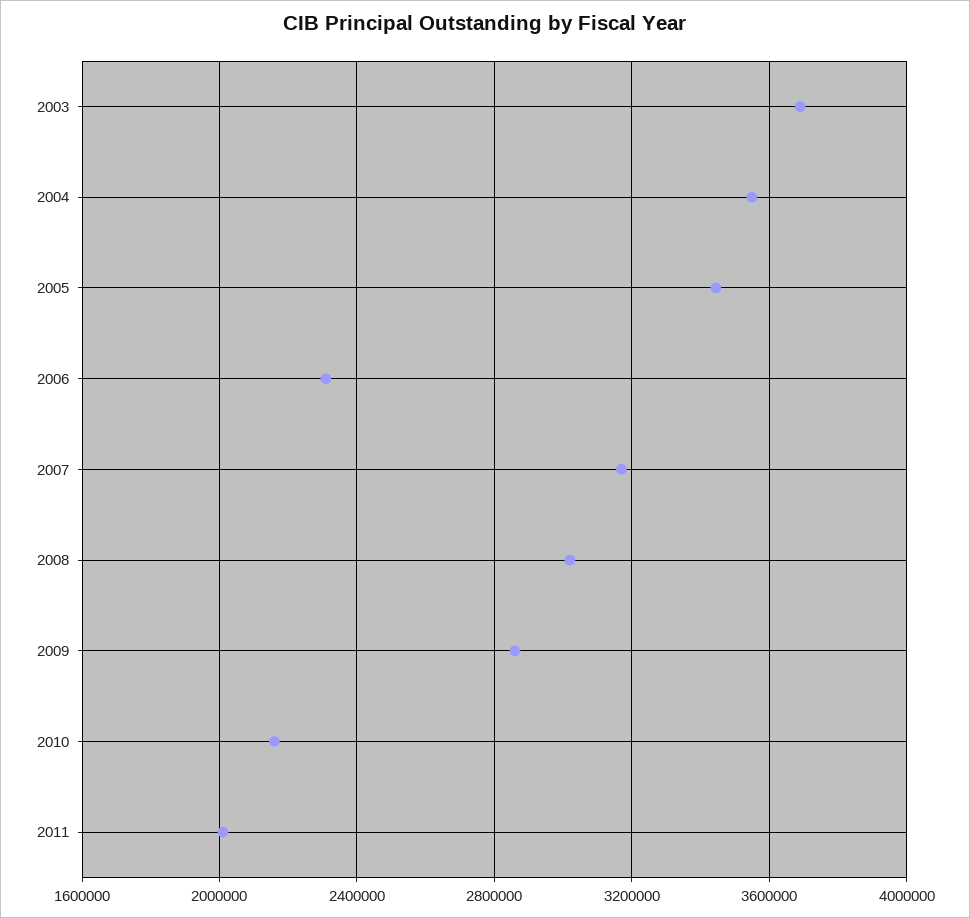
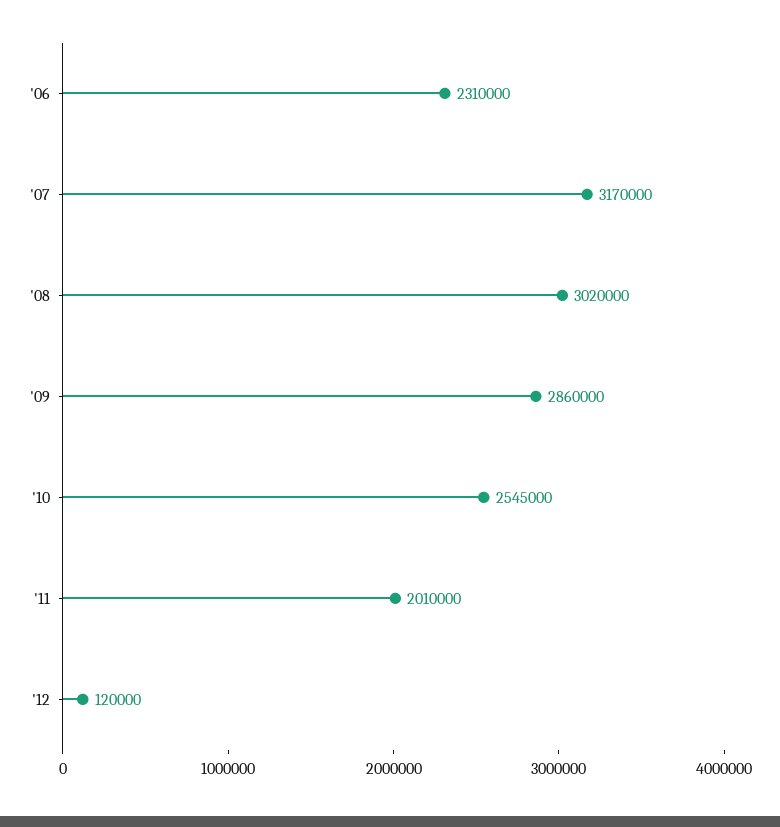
2003: 3700000 -> none
2004: 3550000 -> none
2005: 3450000 -> none
2010: 2150000 -> 2545000
'12: none -> 120000

